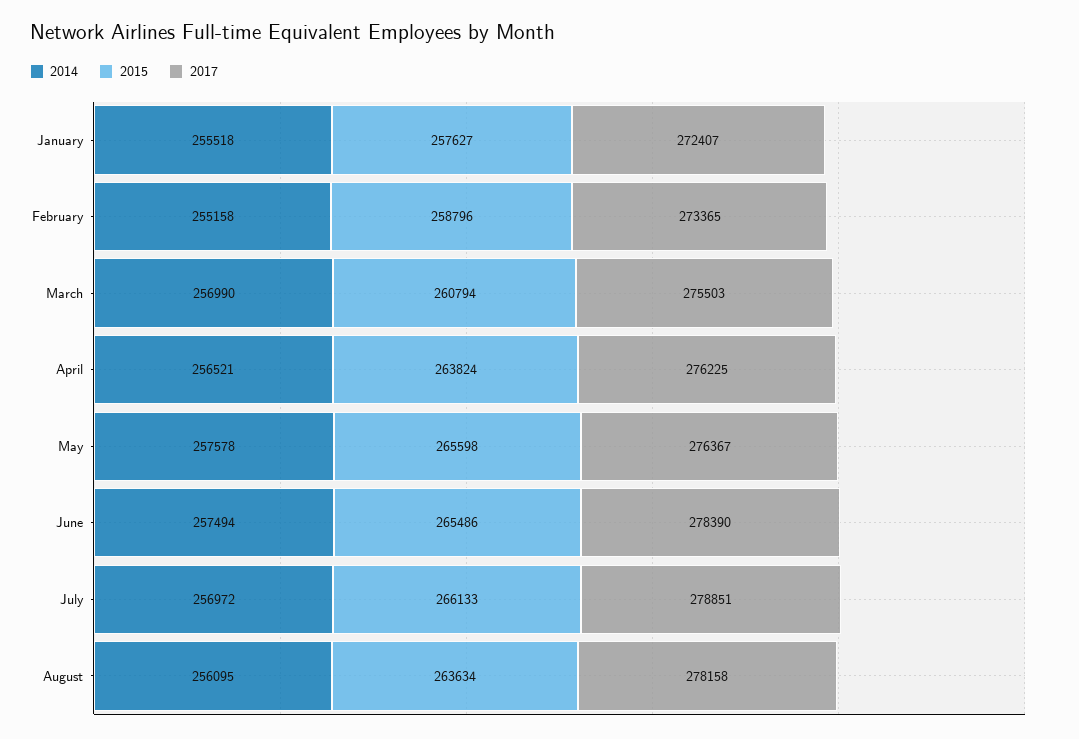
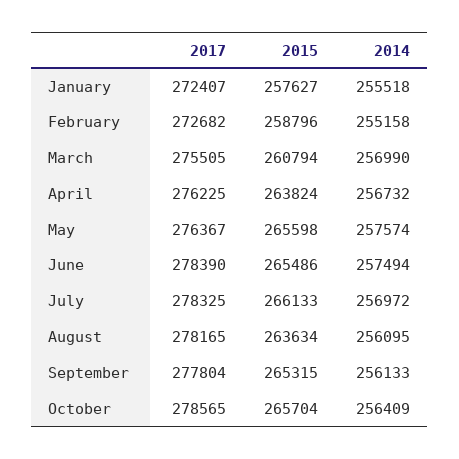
2017, February: 273365 -> 272682
2017, March: 275503 -> 275505
2014, April: 256521 -> 256732
2014, May: 257578 -> 257574
2017, July: 278851 -> 278325
2017, August: 278158 -> 278165
2017, September: none -> 277804
2015, September: none -> 265315
2014, September: none -> 256133
2017, October: none -> 278565
2015, October: none -> 265704
2014, October: none -> 256409

